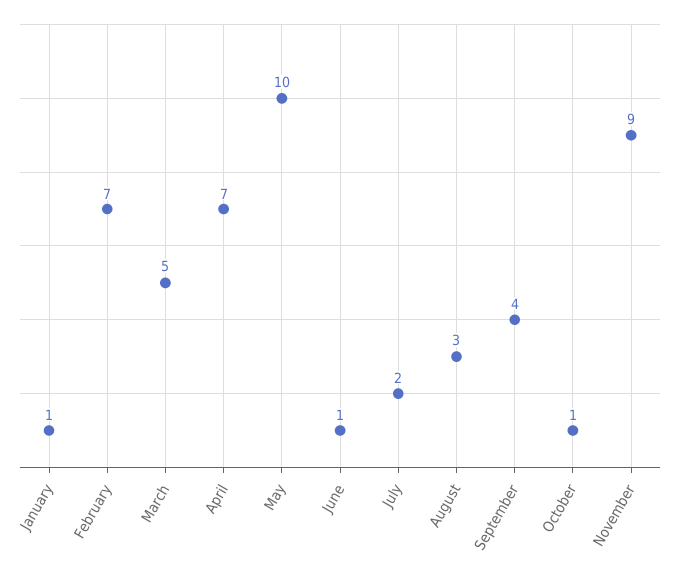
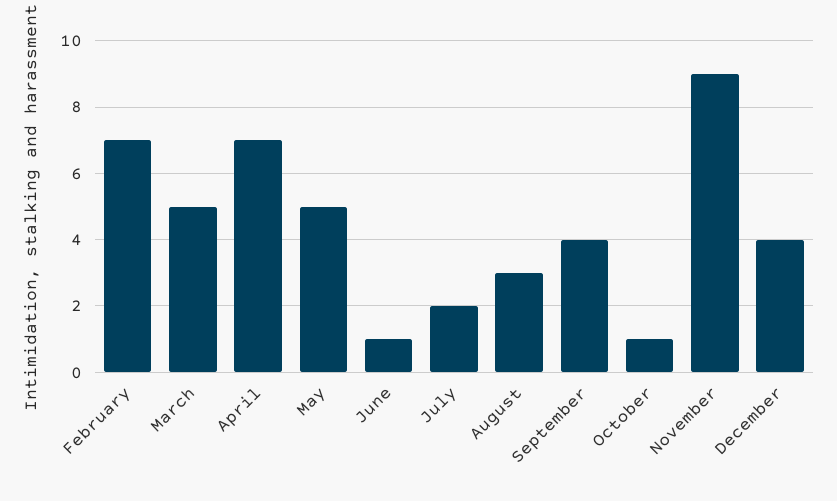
January: 1 -> none
May: 10 -> 5
December: none -> 4

